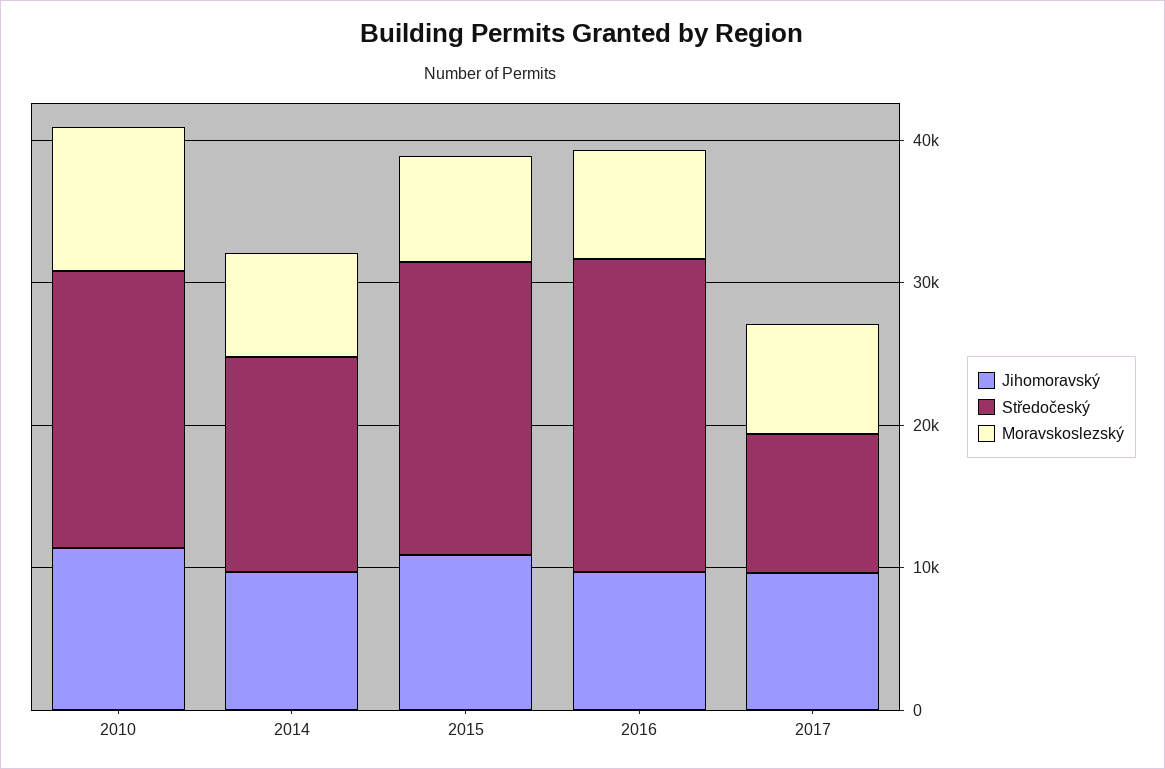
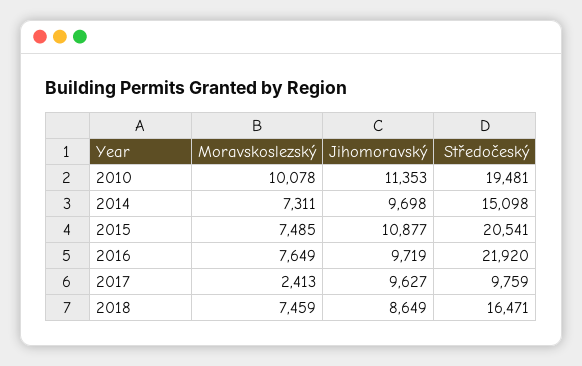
Moravskoslezský, 2017: 8000 -> 2413
Moravskoslezský, 2018: none -> 7459
Jihomoravský, 2018: none -> 8649
Středočeský, 2018: none -> 16471

